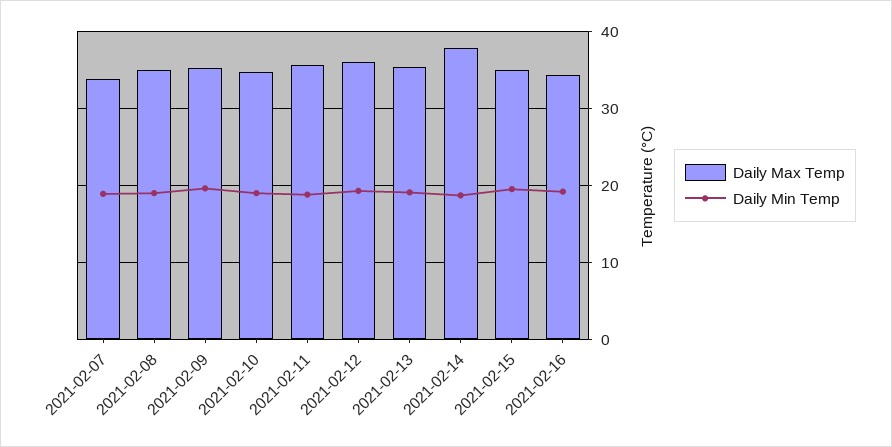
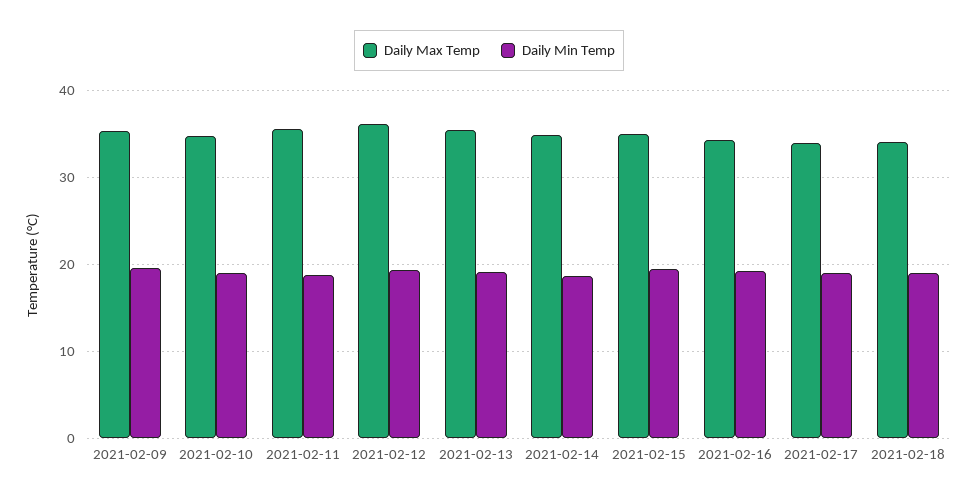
Daily Max Temp, 2021-02-07: 34 -> none
Daily Min Temp, 2021-02-07: 19 -> none
Daily Max Temp, 2021-02-08: 35 -> none
Daily Min Temp, 2021-02-08: 19 -> none
Daily Max Temp, 2021-02-14: 38 -> 35
Daily Max Temp, 2021-02-17: none -> 34
Daily Min Temp, 2021-02-17: none -> 19
Daily Max Temp, 2021-02-18: none -> 34
Daily Min Temp, 2021-02-18: none -> 19

